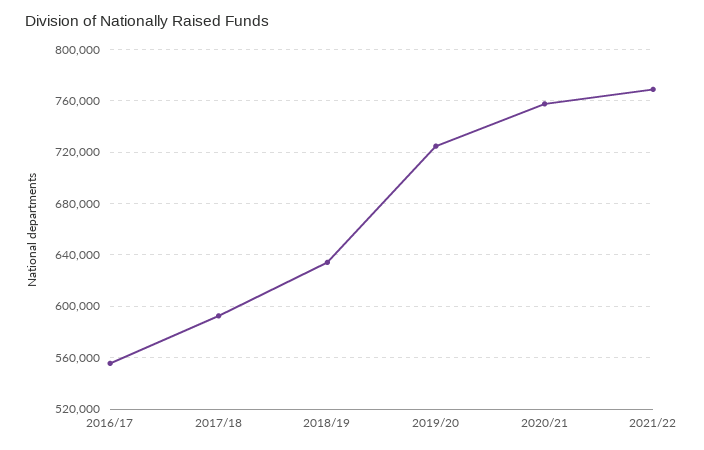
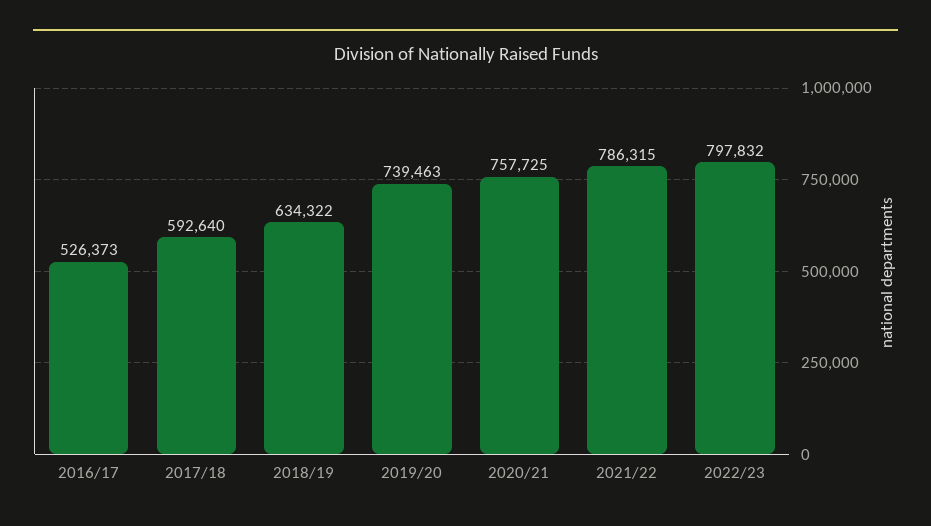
2016/17: 555000 -> 526373
2019/20: 725000 -> 739463
2021/22: 770000 -> 786315
2022/23: none -> 797832

